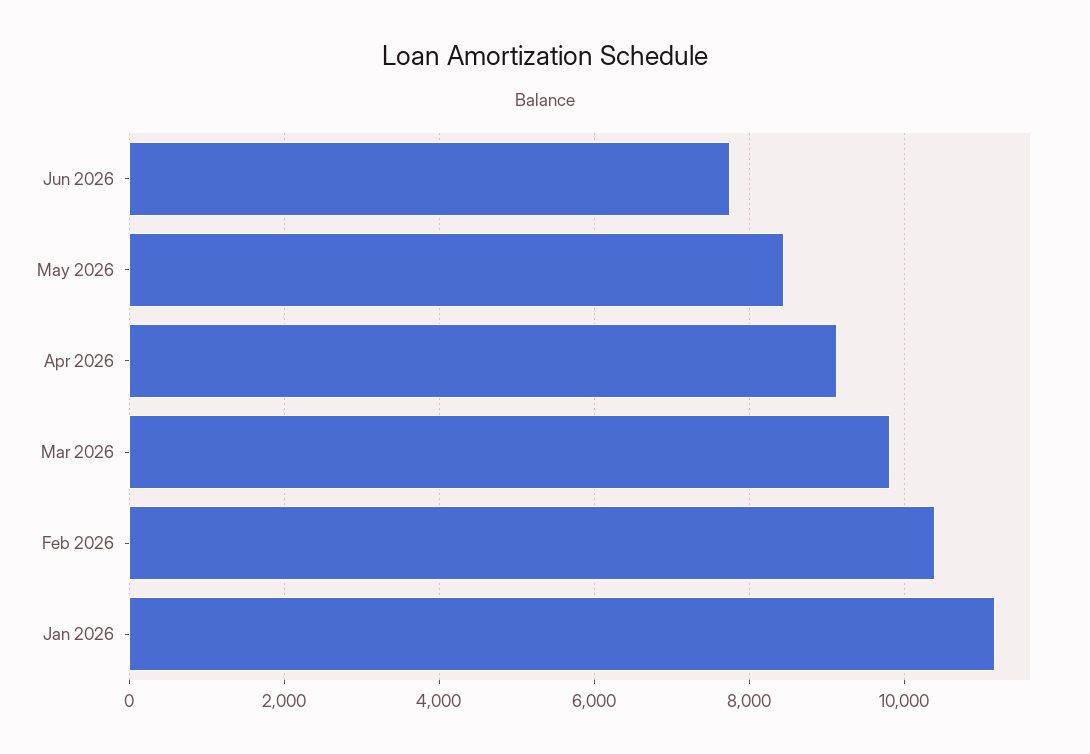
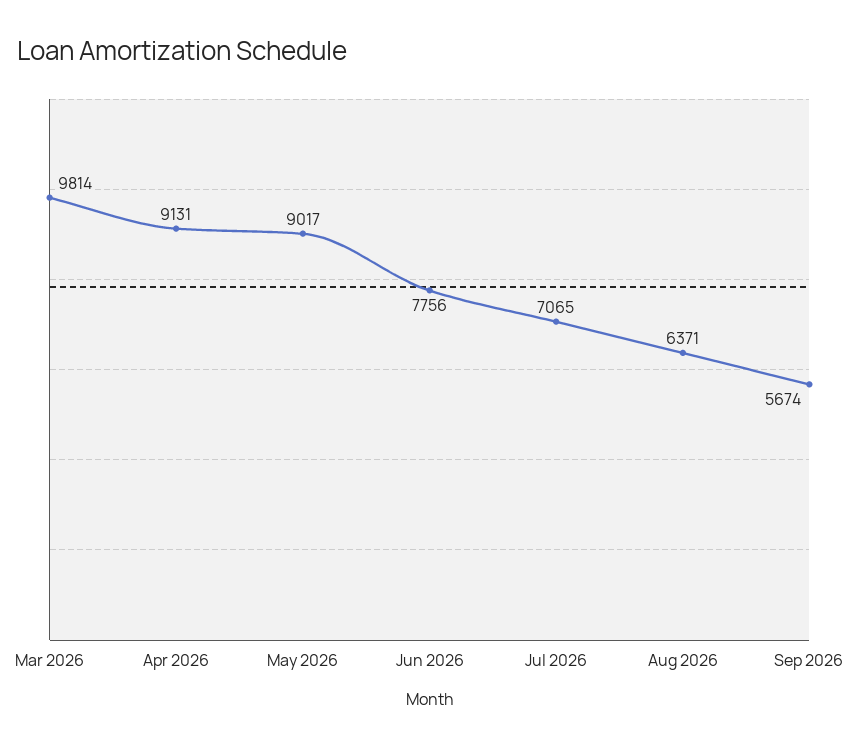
May 2026: 8400 -> 9017
Feb 2026: 10400 -> none
Jan 2026: 11200 -> none
Jul 2026: none -> 7065
Aug 2026: none -> 6371
Sep 2026: none -> 5674

